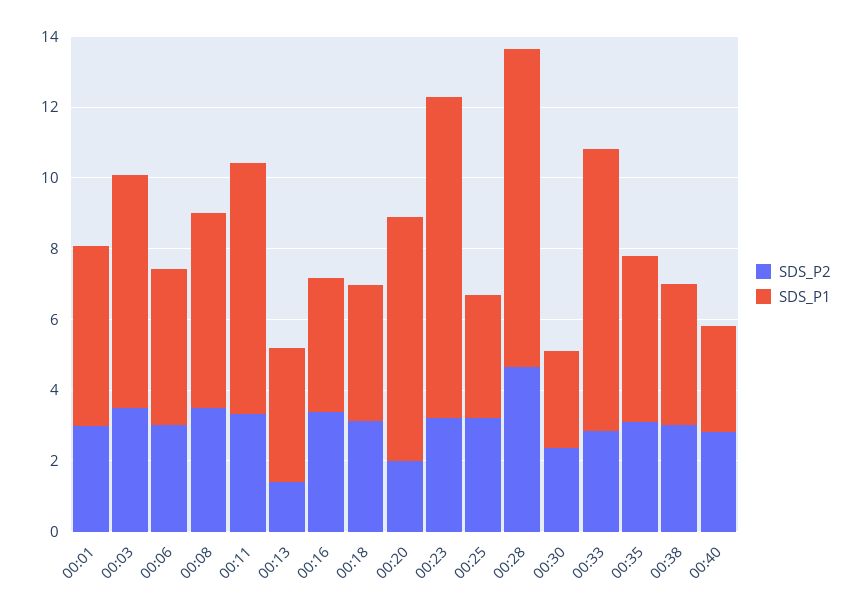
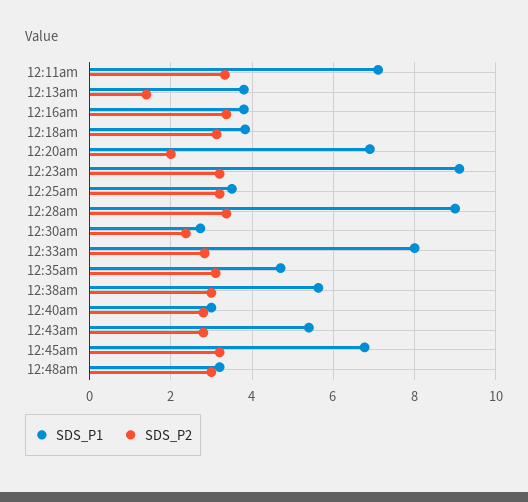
SDS_P2, 00:01: 3 -> none
SDS_P1, 00:01: 5 -> none
SDS_P2, 00:03: 3.5 -> none
SDS_P1, 00:03: 6.5 -> none
SDS_P2, 00:06: 3 -> none
SDS_P1, 00:06: 4.5 -> none
SDS_P2, 00:08: 3.5 -> none
SDS_P1, 00:08: 5.5 -> none
SDS_P2, 00:28: 4.5 -> 3.4
SDS_P1, 00:38: 4 -> 5.6
SDS_P1, 12:43am: none -> 5.4
SDS_P2, 12:43am: none -> 2.8
SDS_P1, 12:45am: none -> 6.8
SDS_P2, 12:45am: none -> 3.2
SDS_P1, 12:48am: none -> 3.2
SDS_P2, 12:48am: none -> 3

